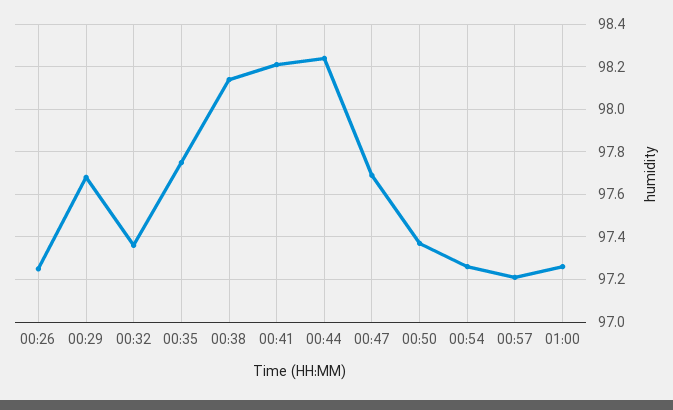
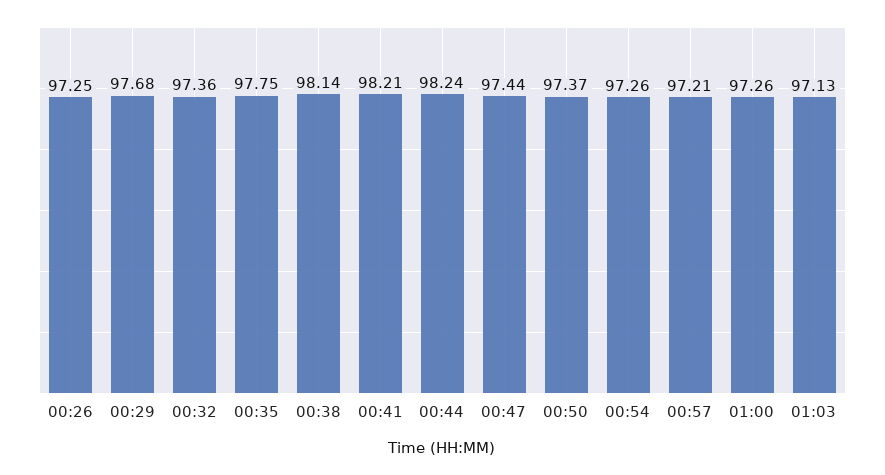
00:47: 97.7 -> 97.44
01:03: none -> 97.13

